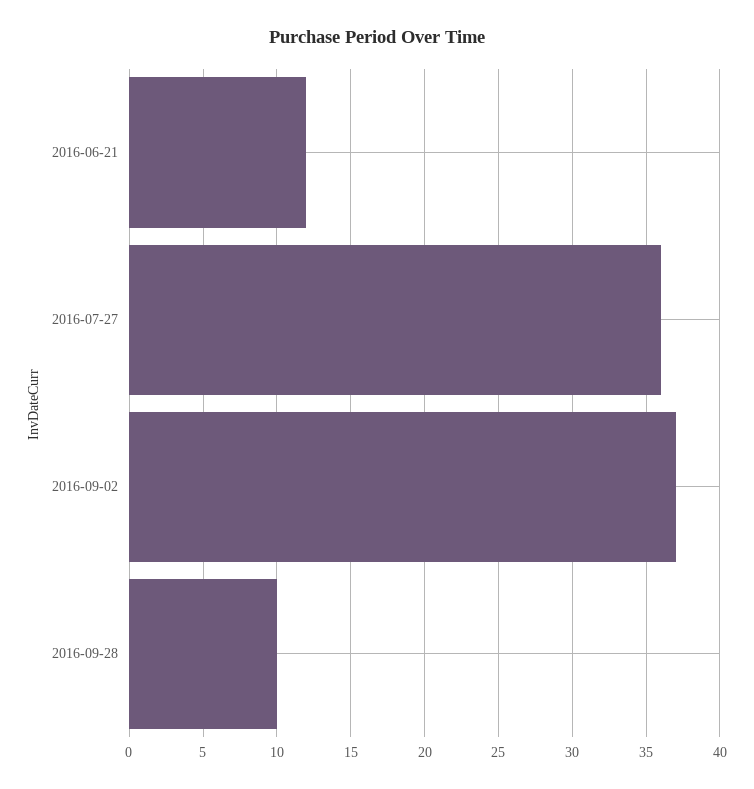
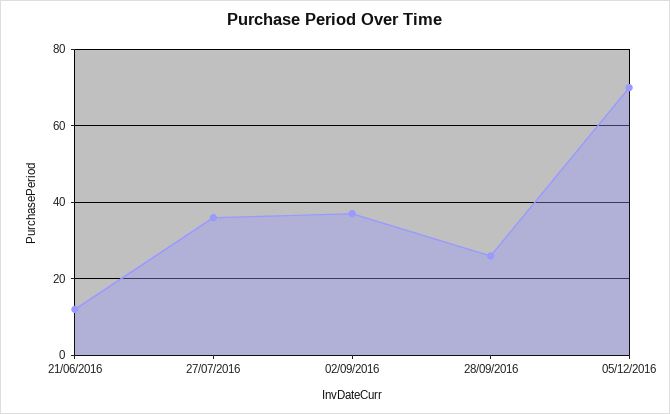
2016-09-28: 10 -> 25
05/12/2016: none -> 70

